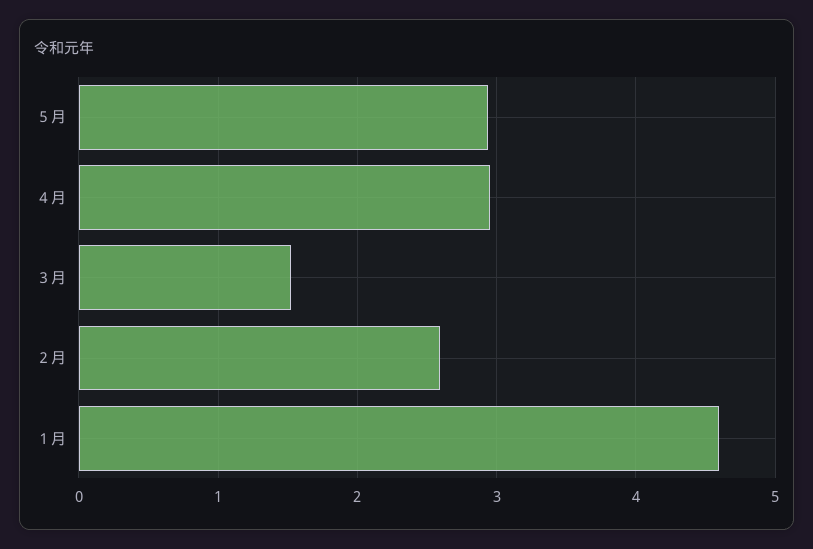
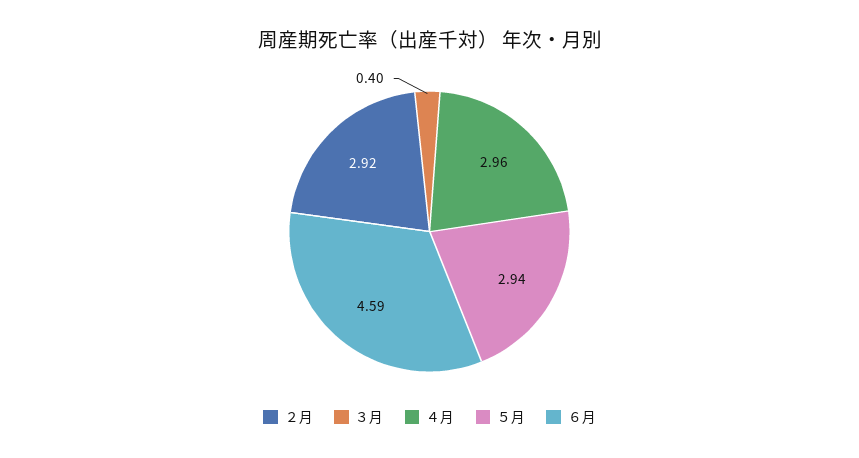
３月: 1.5 -> 0.4
２月: 2.6 -> 2.92
１月: 4.6 -> none
６月: none -> 4.59

